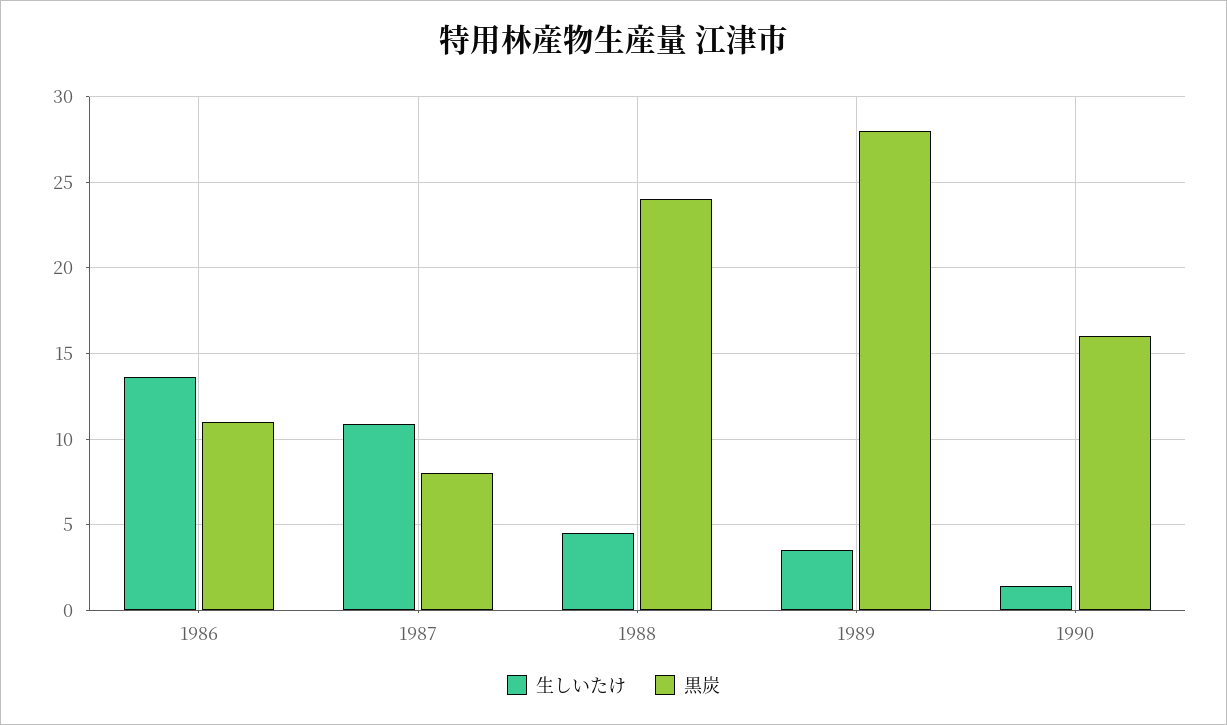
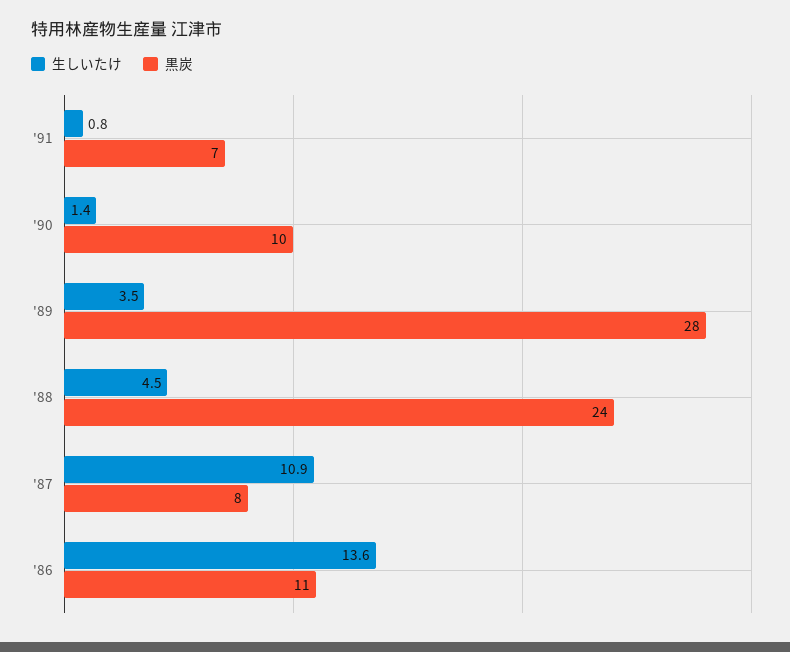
黒炭, 1990: 16 -> 10
生しいたけ, '91: none -> 0.8
黒炭, '91: none -> 7

